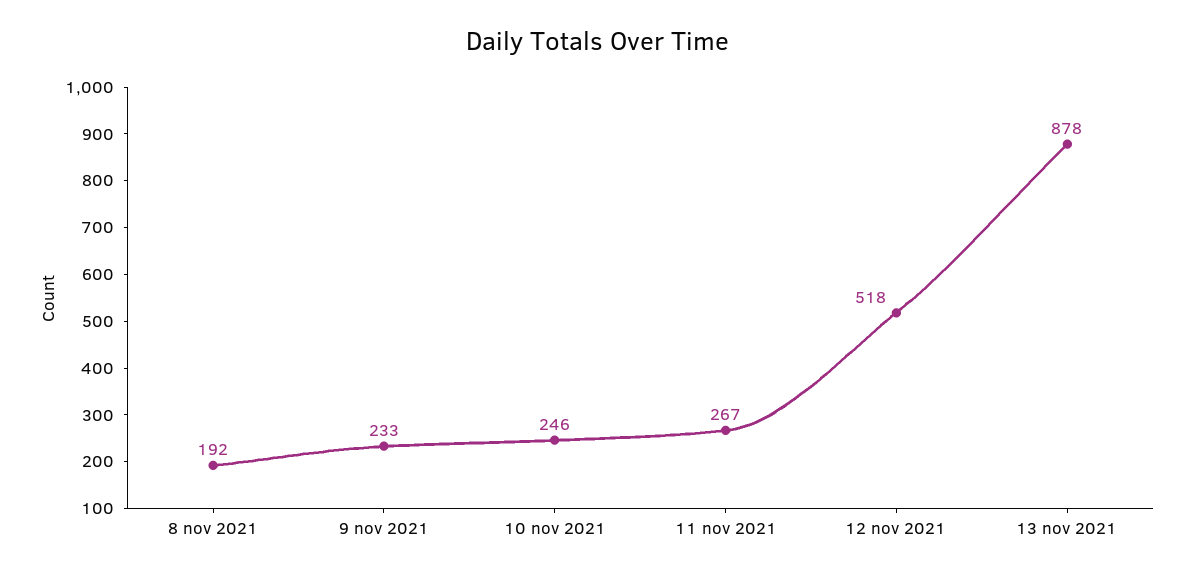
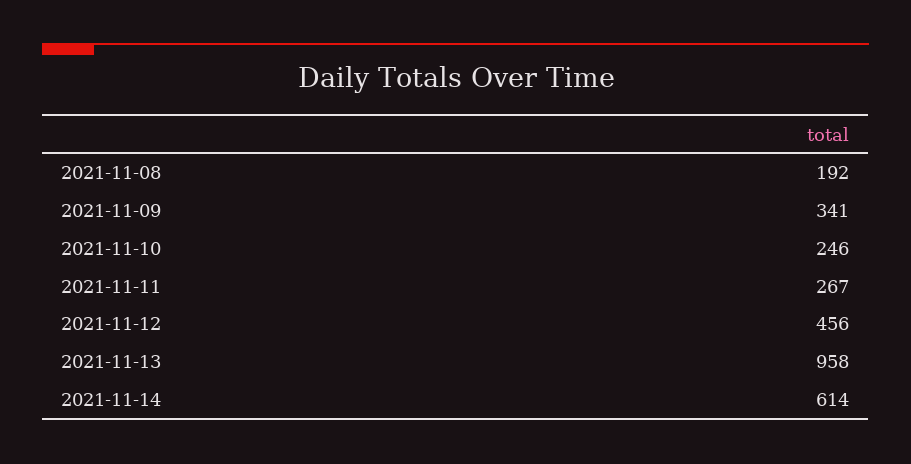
9 nov 2021: 233 -> 341
12 nov 2021: 518 -> 456
13 nov 2021: 878 -> 958
2021-11-14: none -> 614

